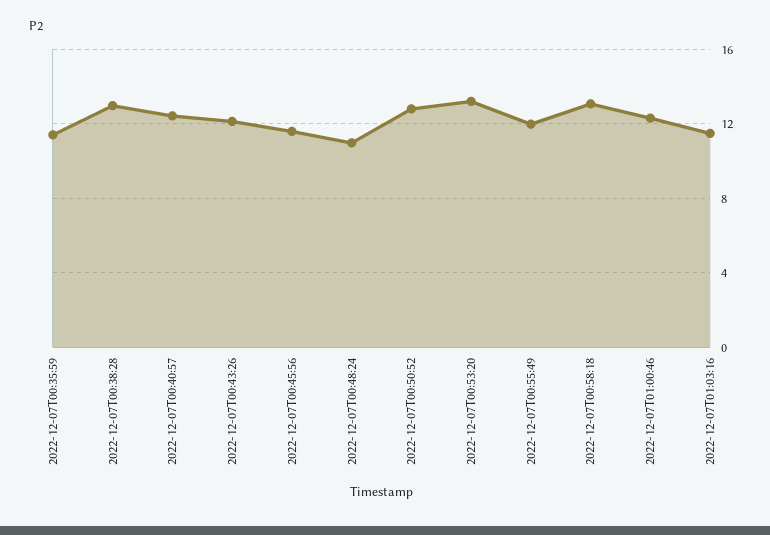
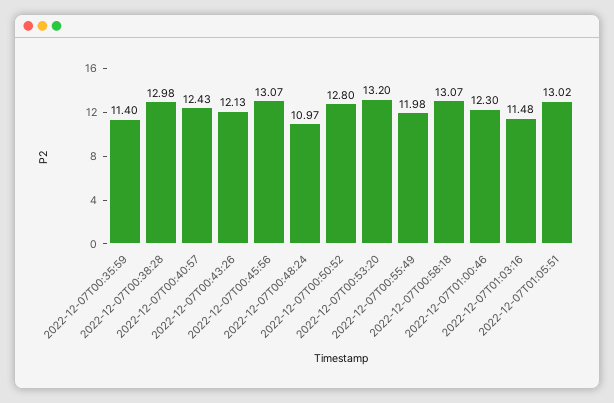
2022-12-07T00:45:56: 11.5 -> 13.07
2022-12-07T01:05:51: none -> 13.02

